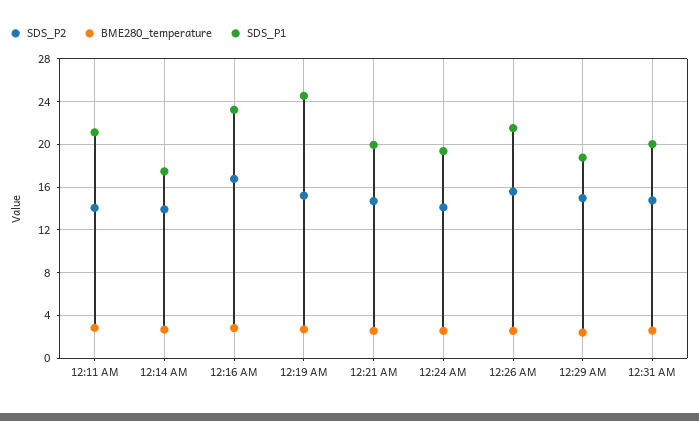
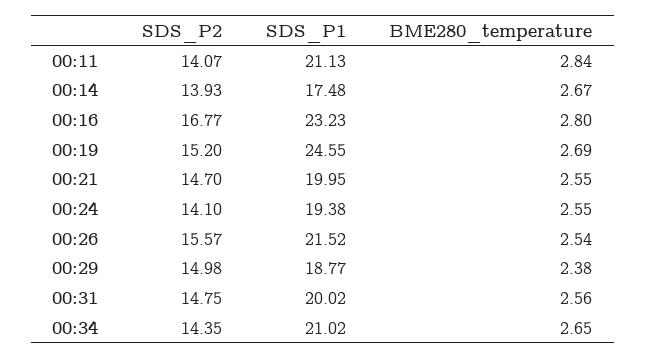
SDS_P2, 00:34: none -> 14.35
SDS_P1, 00:34: none -> 21.02
BME280_temperature, 00:34: none -> 2.65

